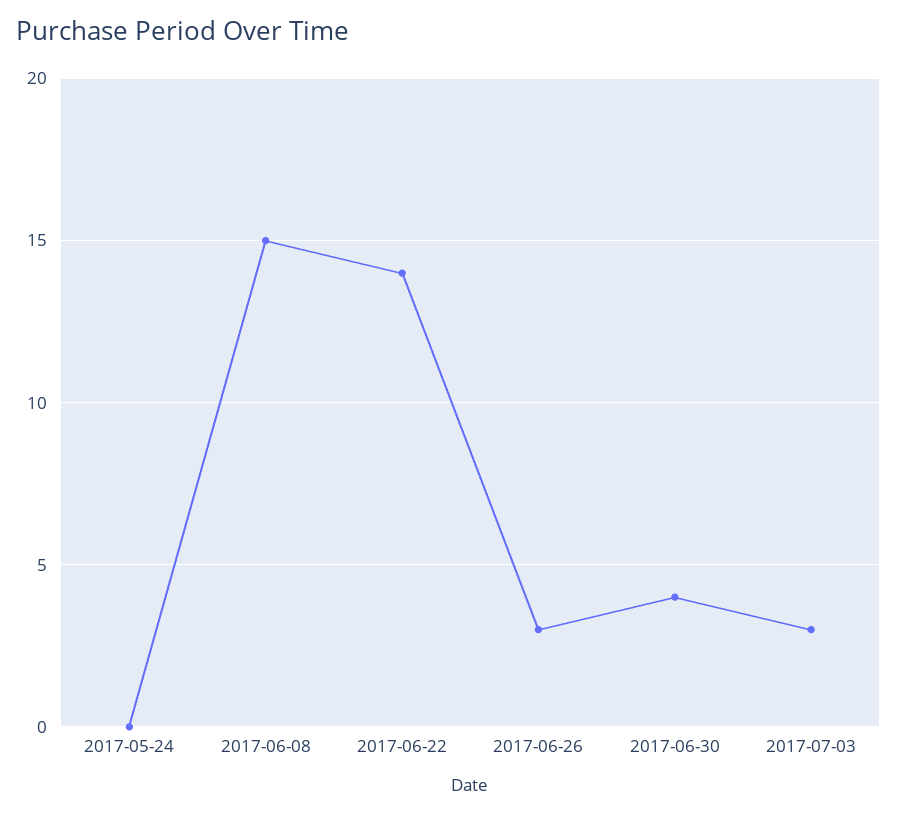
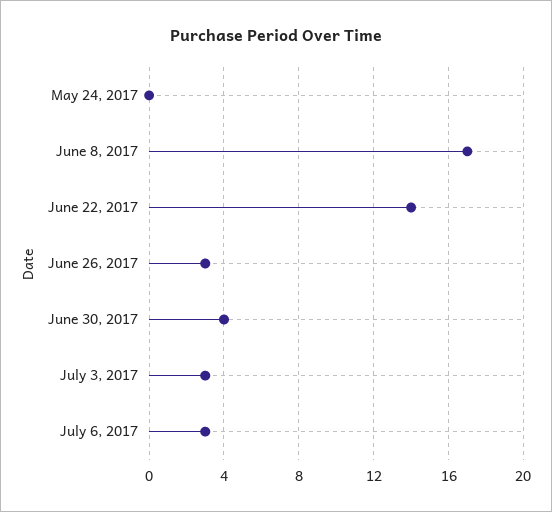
2017-06-08: 15 -> 17
July 6, 2017: none -> 3

